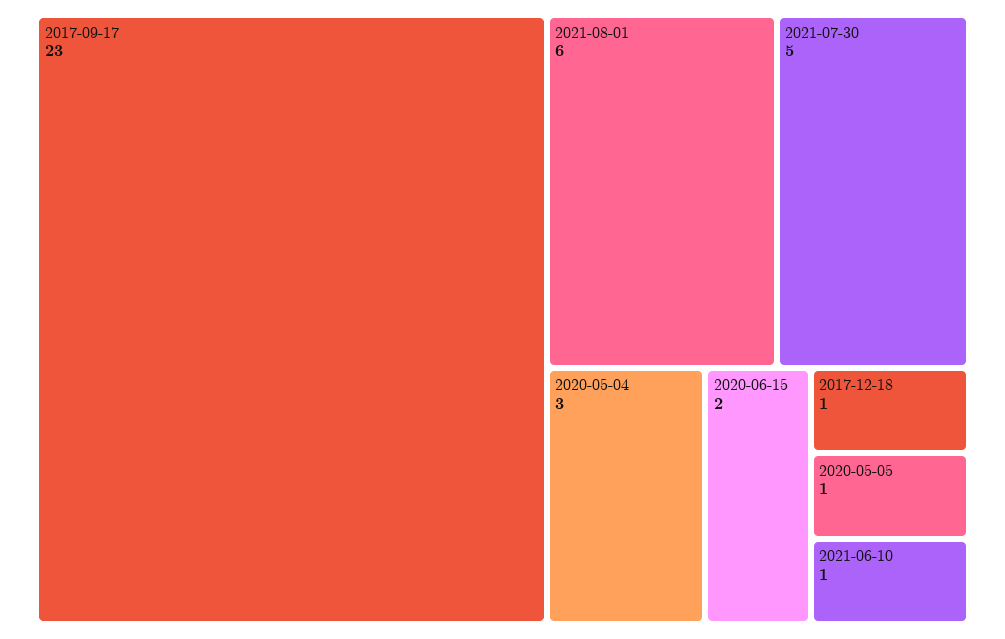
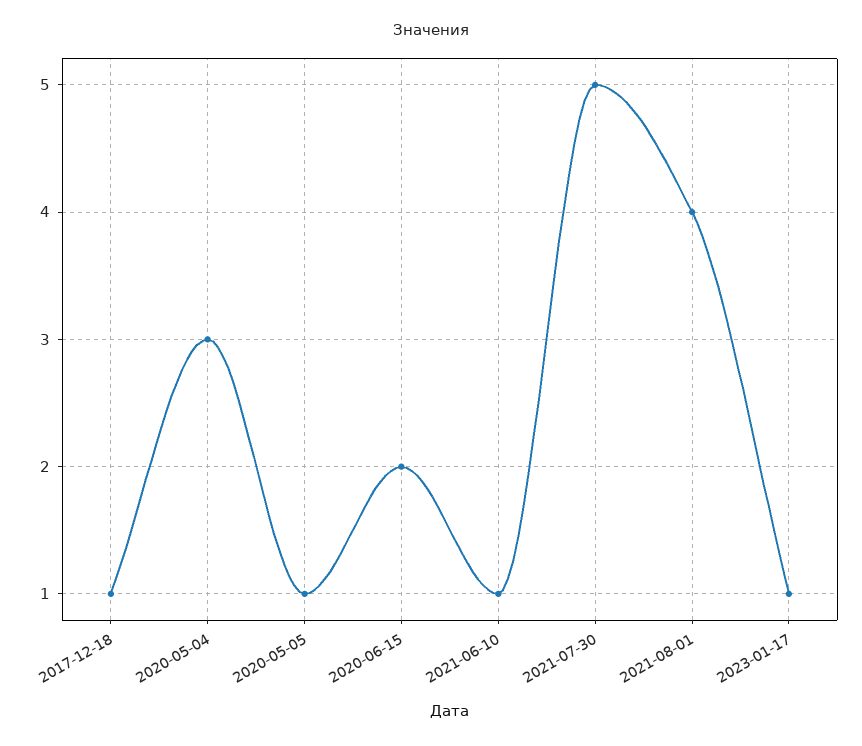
2017-09-17: 23 -> none
2021-08-01: 6 -> 4
2023-01-17: none -> 1

